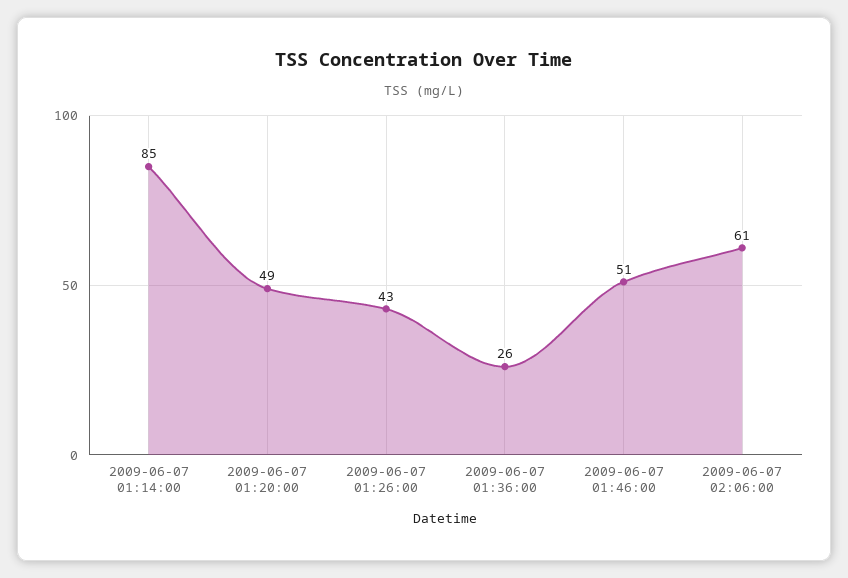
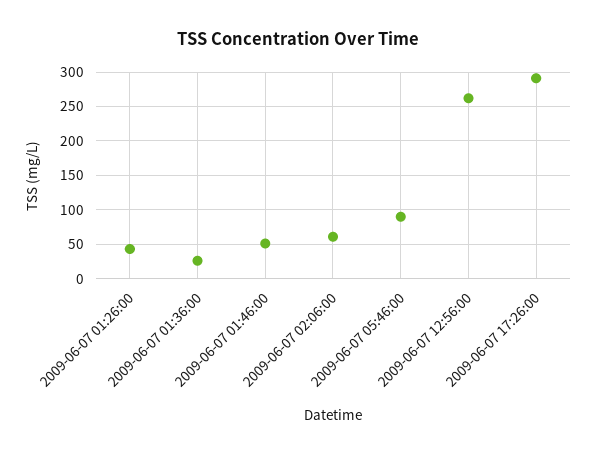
2009-06-07 01:14:00: 85 -> none
2009-06-07 01:20:00: 49 -> none
2009-06-07 05:46:00: none -> 90
2009-06-07 12:56:00: none -> 260
2009-06-07 17:26:00: none -> 290

